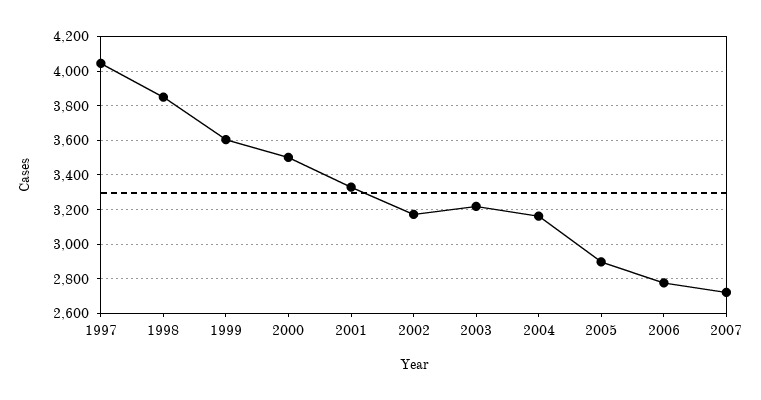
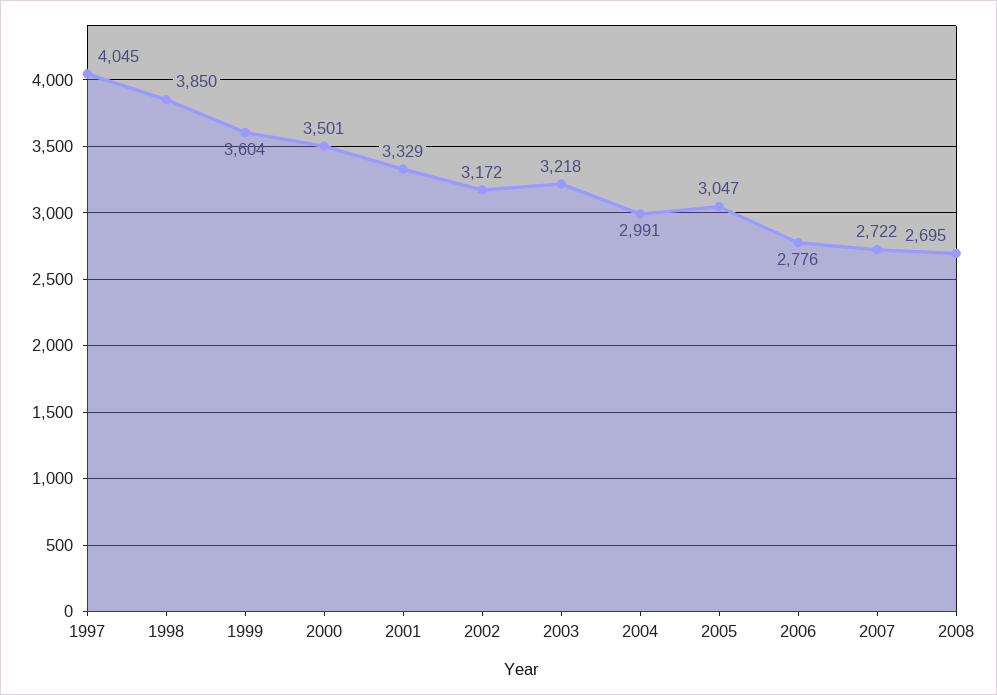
2004: 3150 -> 2991
2005: 2900 -> 3047
2008: none -> 2695

